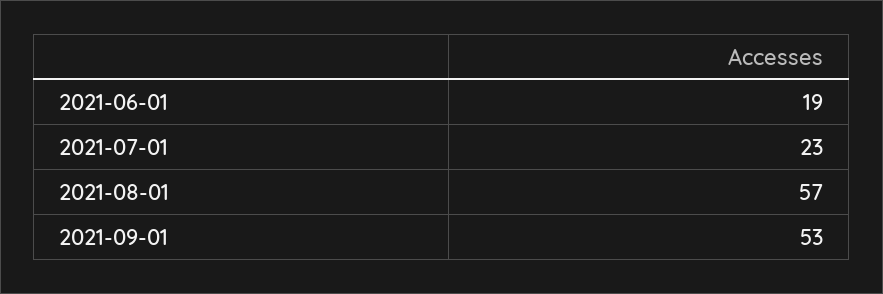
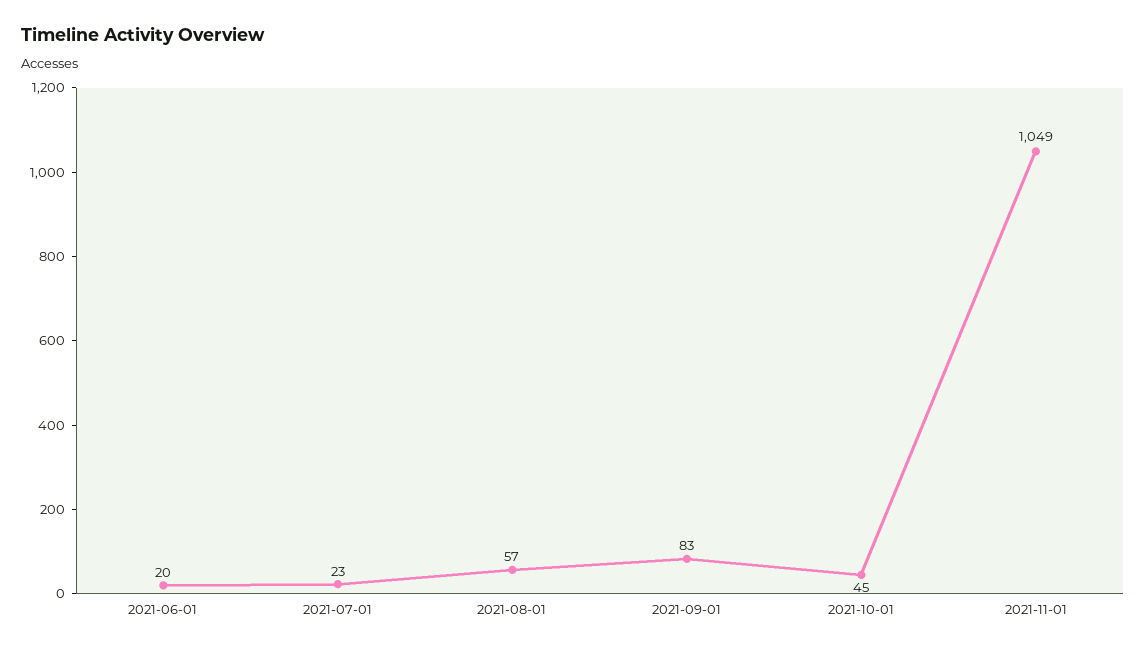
2021-06-01: 19 -> 20
2021-09-01: 53 -> 83
2021-10-01: none -> 45
2021-11-01: none -> 1049

